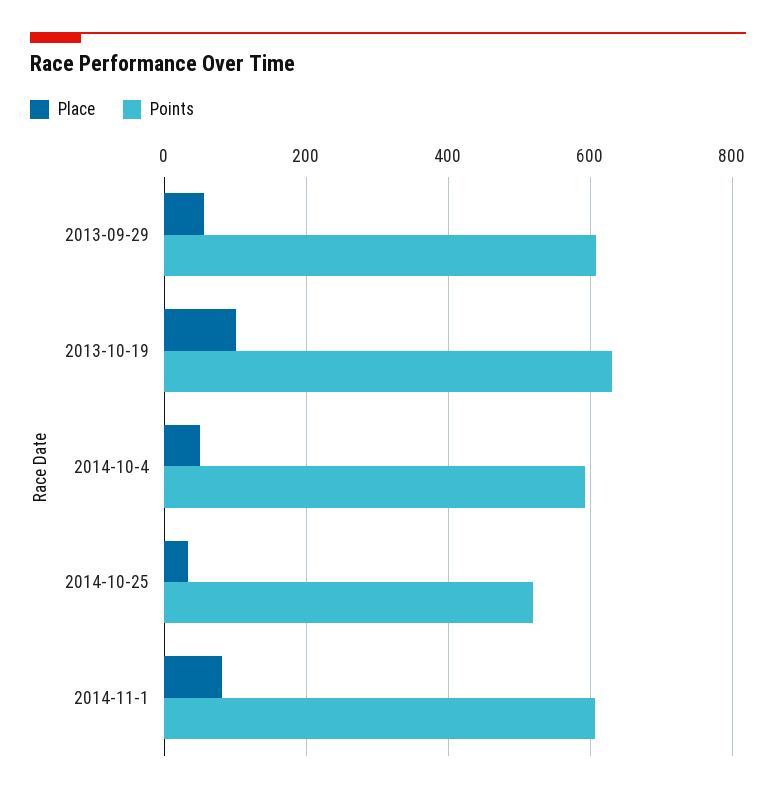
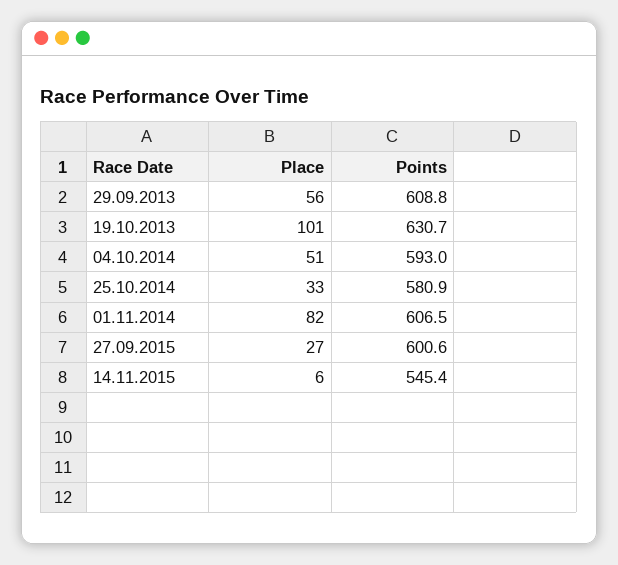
Points, 2014-10-25: 520 -> 580.9
Place, 27.09.2015: none -> 27
Points, 27.09.2015: none -> 600.6
Place, 14.11.2015: none -> 6
Points, 14.11.2015: none -> 545.4

